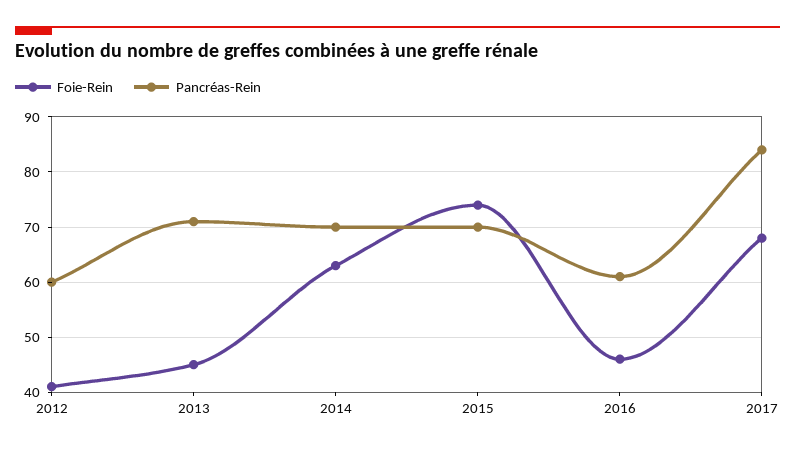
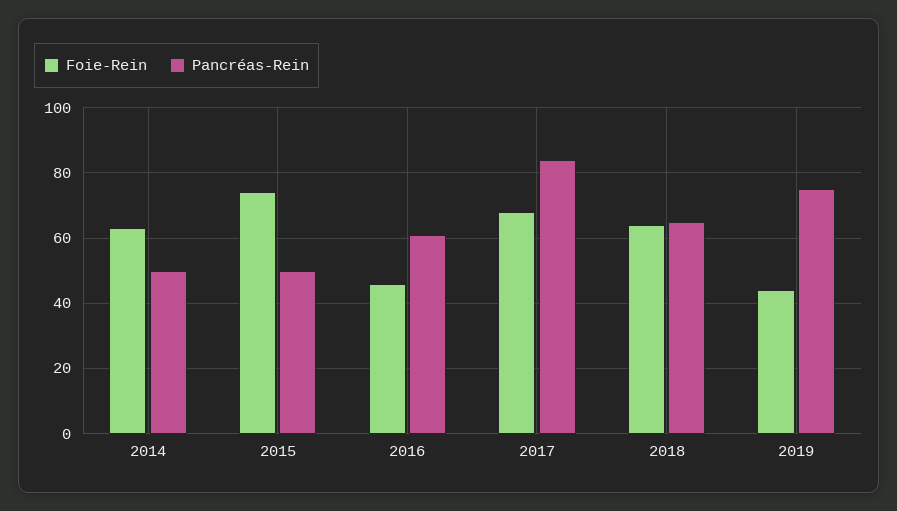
Foie-Rein, 2012: 40 -> none
Pancréas-Rein, 2012: 60 -> none
Foie-Rein, 2013: 45 -> none
Pancréas-Rein, 2013: 70 -> none
Pancréas-Rein, 2014: 70 -> 50
Pancréas-Rein, 2015: 70 -> 50
Foie-Rein, 2018: none -> 65
Pancréas-Rein, 2018: none -> 65
Foie-Rein, 2019: none -> 45
Pancréas-Rein, 2019: none -> 75

